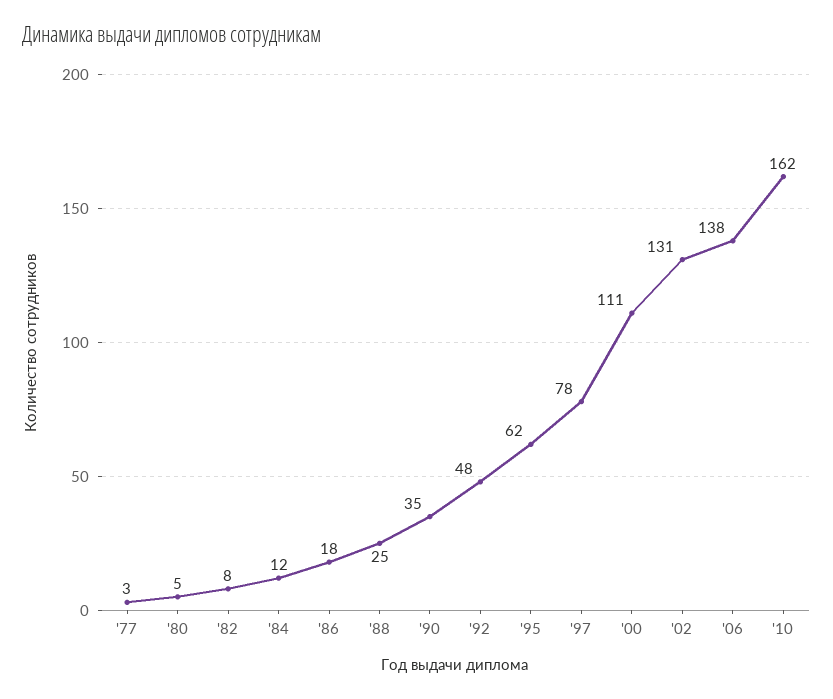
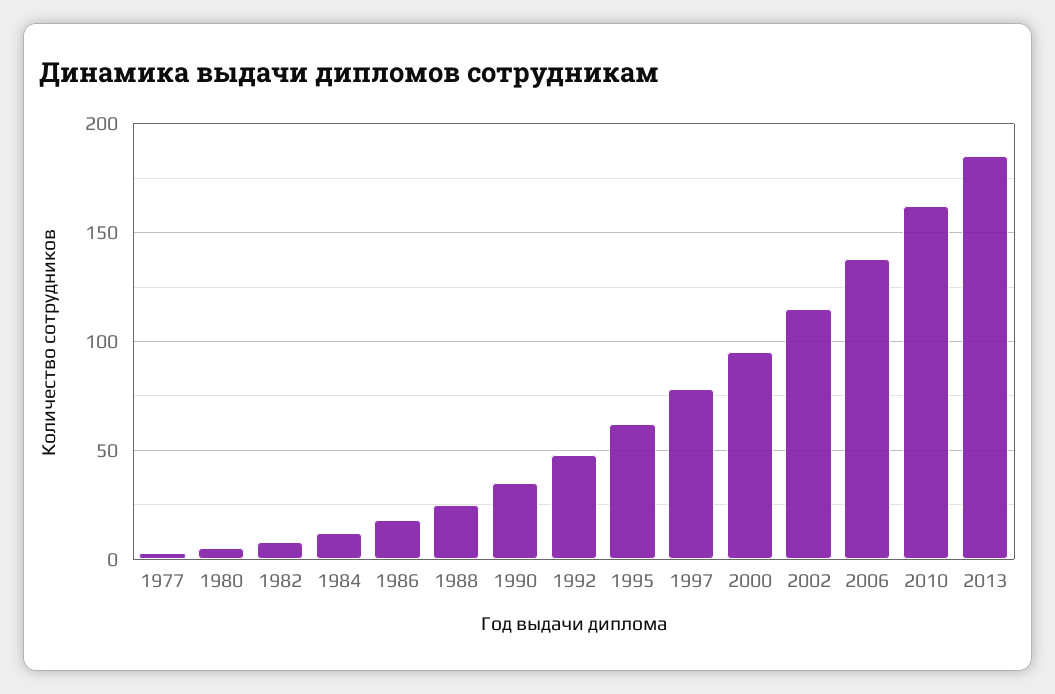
'00: 111 -> 95
'02: 131 -> 115
2013: none -> 185

